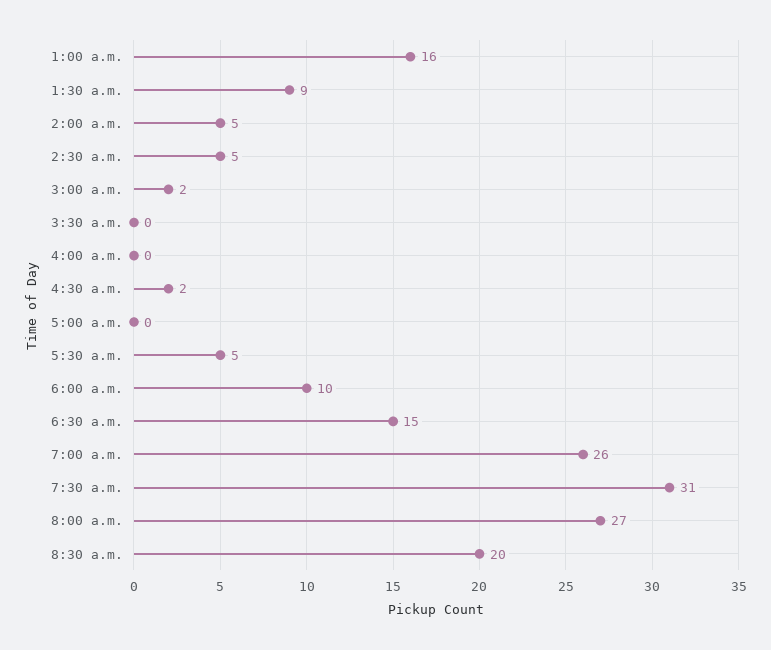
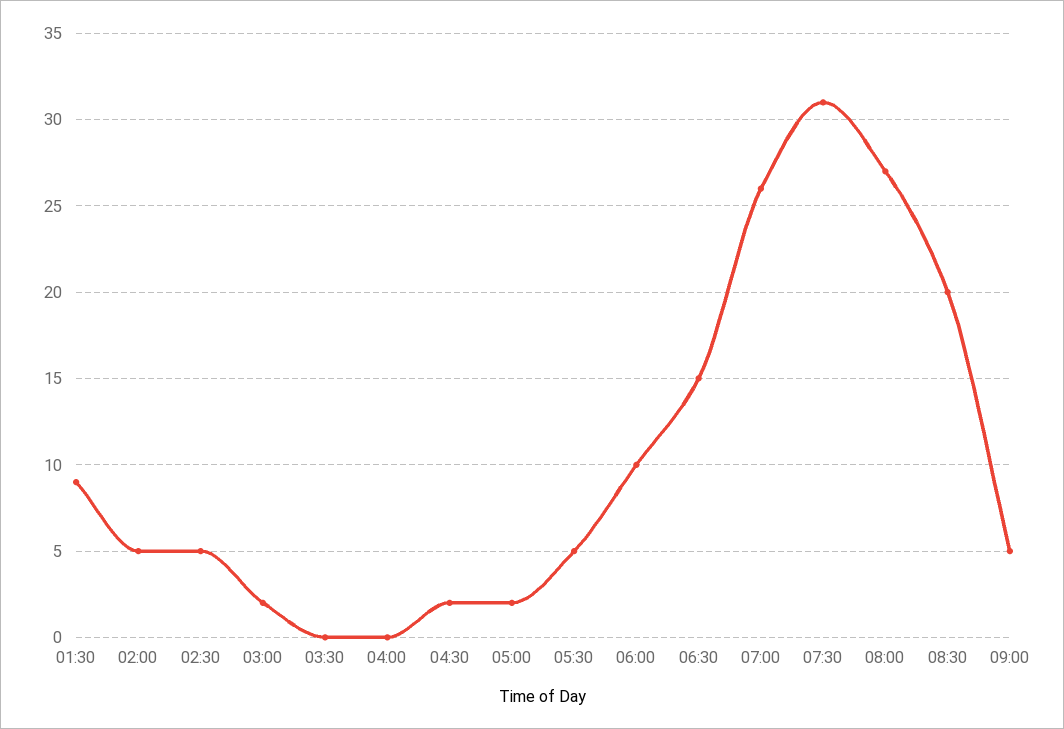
1:00 a.m.: 16 -> none
5:00 a.m.: 0 -> 2
09:00: none -> 5

